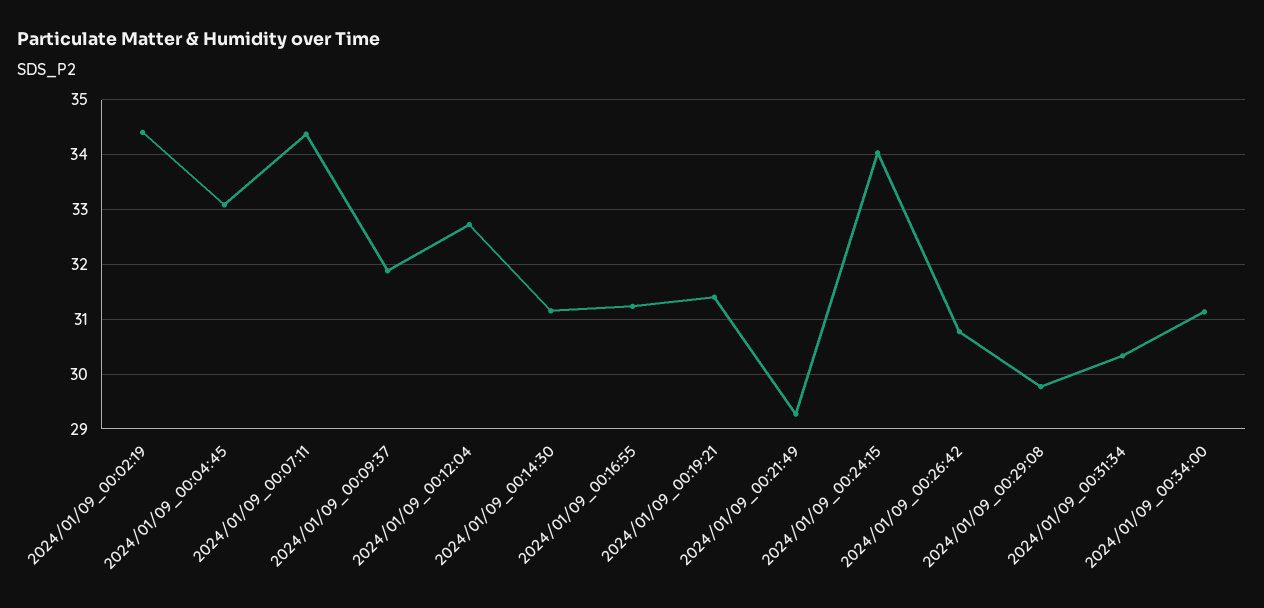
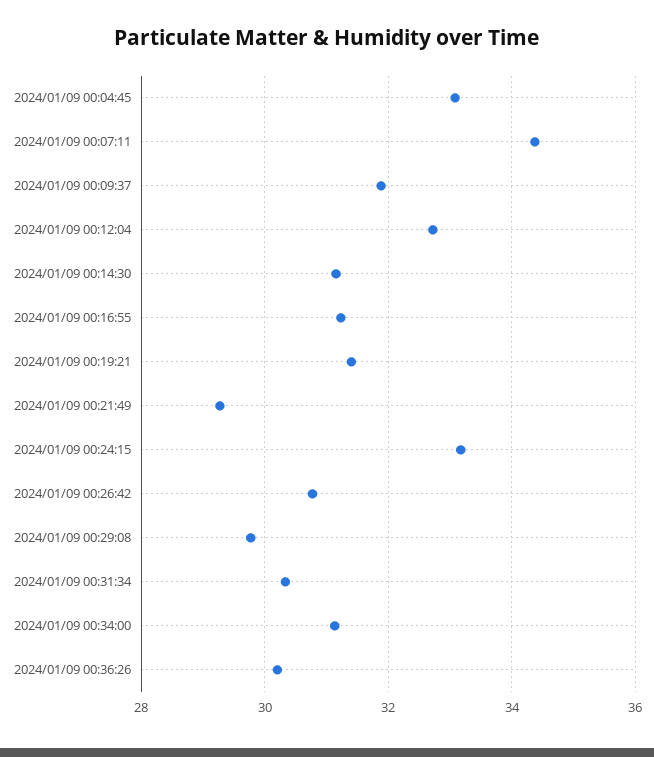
2024/01/09_00:02:19: 34.4 -> none
2024/01/09_00:24:15: 34 -> 33.2
2024/01/09 00:36:26: none -> 30.2

